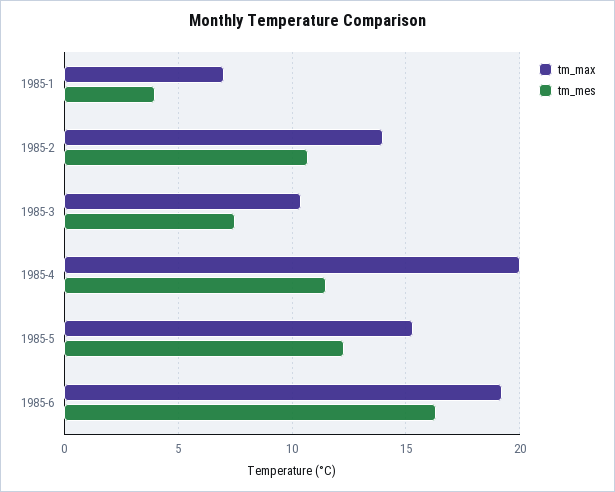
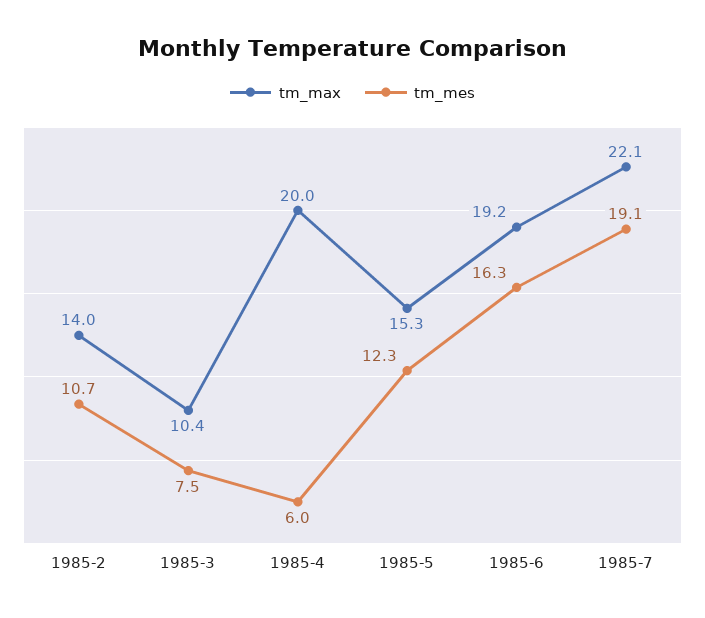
tm_max, 1985-1: 7 -> none
tm_mes, 1985-1: 4 -> none
tm_mes, 1985-4: 11.5 -> 6
tm_max, 1985-7: none -> 22.1
tm_mes, 1985-7: none -> 19.1

